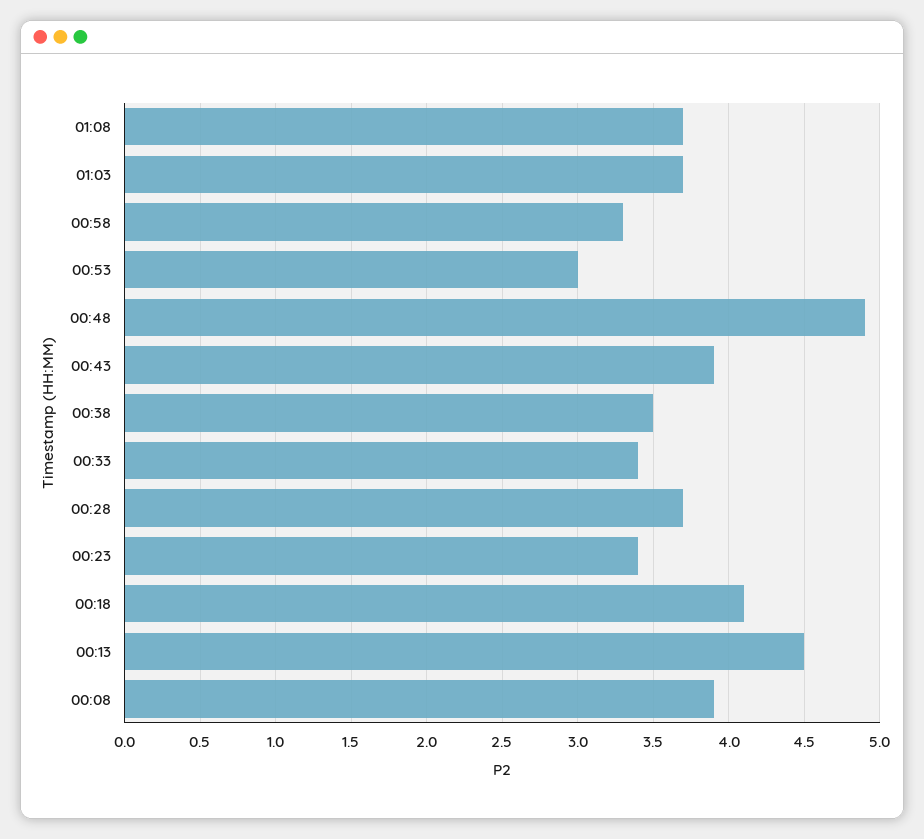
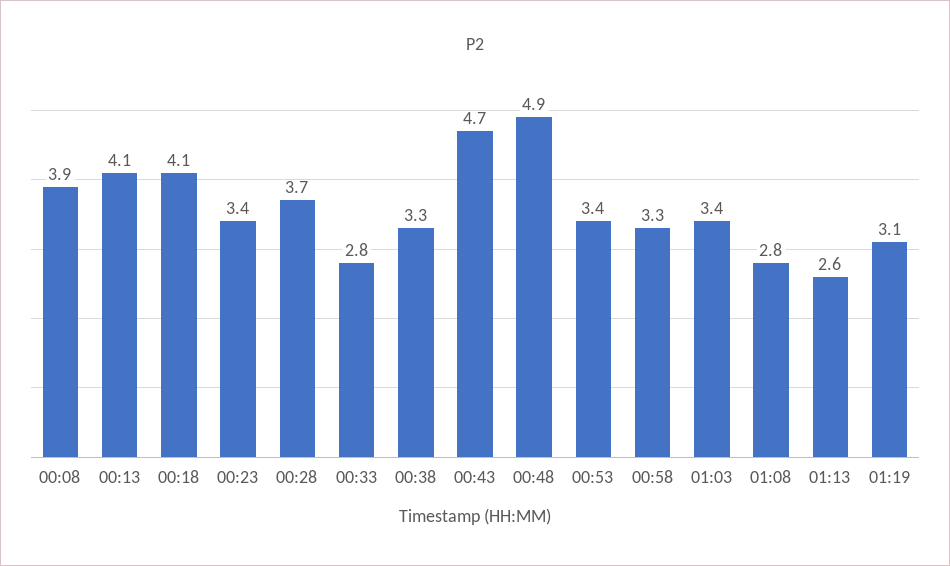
01:08: 3.7 -> 2.8
01:03: 3.7 -> 3.4
00:53: 3 -> 3.4
00:43: 3.9 -> 4.7
00:38: 3.5 -> 3.3
00:33: 3.4 -> 2.8
00:13: 4.5 -> 4.1
01:13: none -> 2.6
01:19: none -> 3.1

